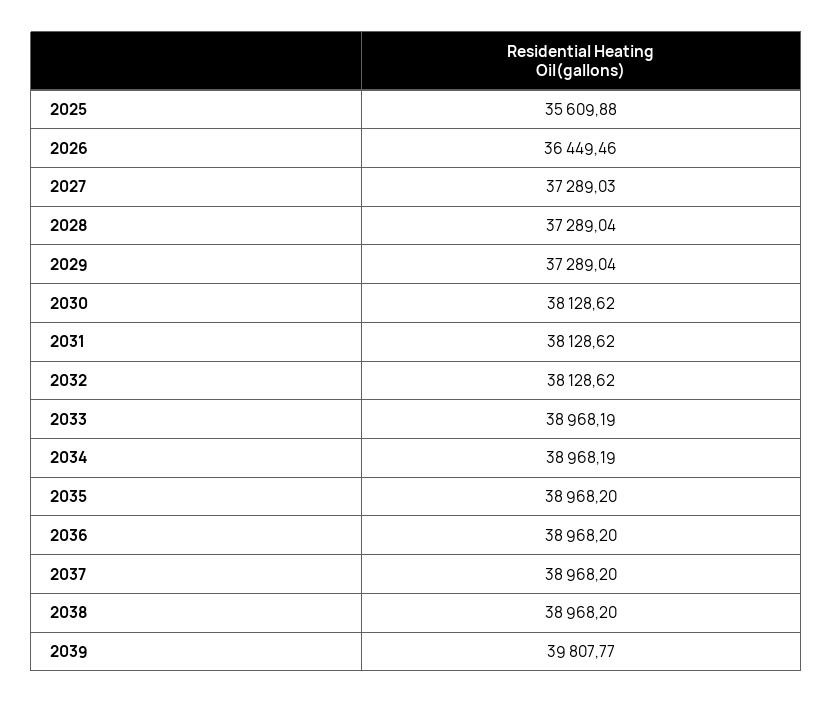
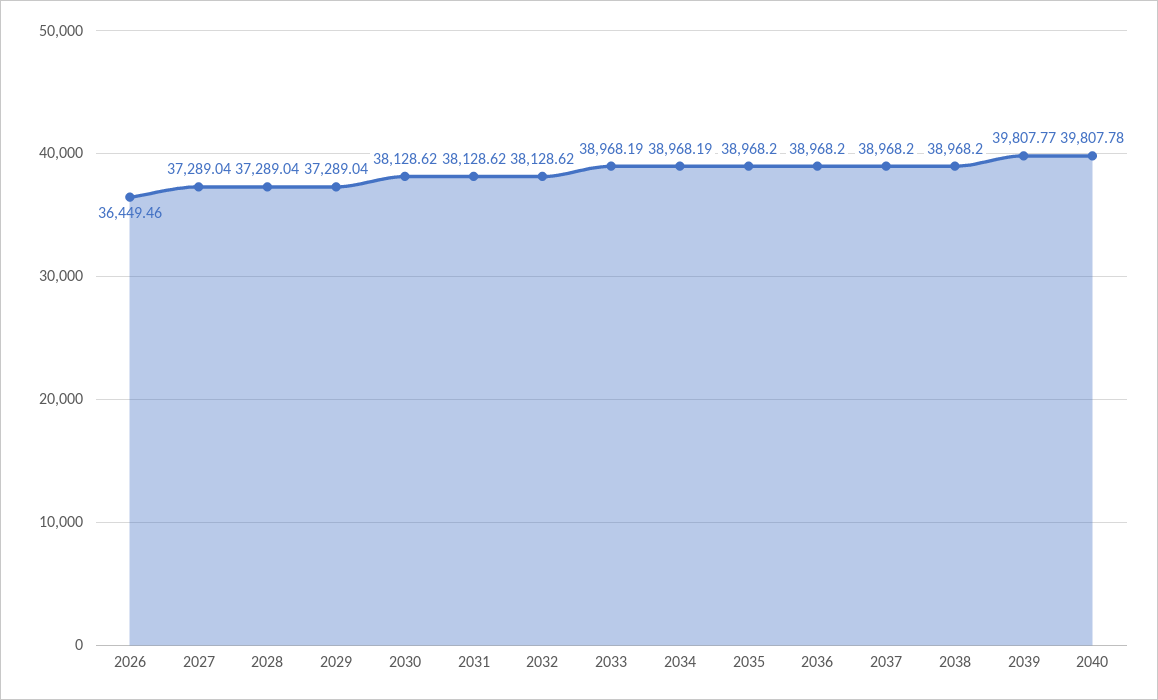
2025: 35609.88 -> none
2027: 37289.03 -> 37289.04
2040: none -> 39807.78

